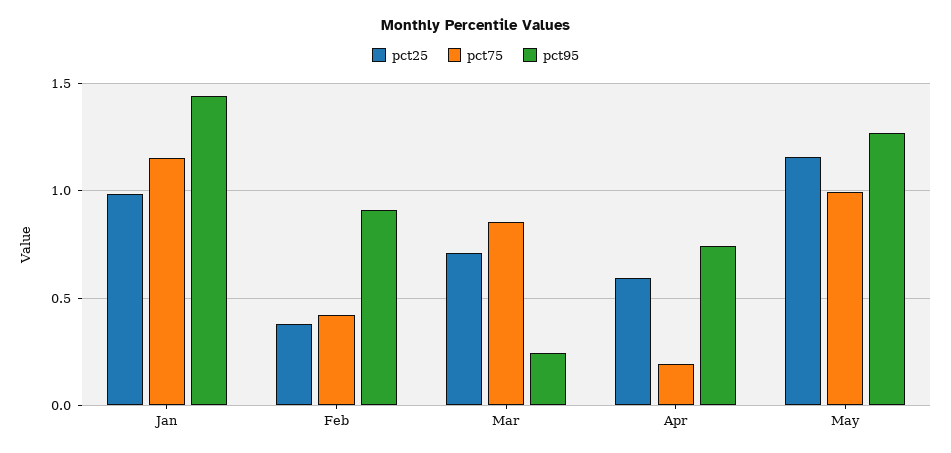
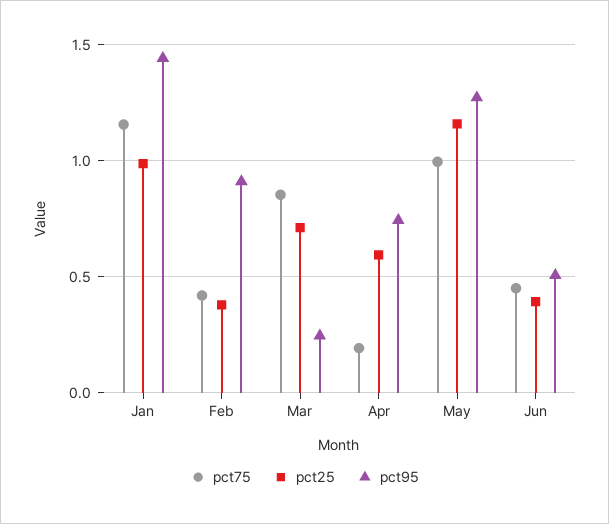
pct75, Jun: none -> 0.45
pct25, Jun: none -> 0.4
pct95, Jun: none -> 0.5

